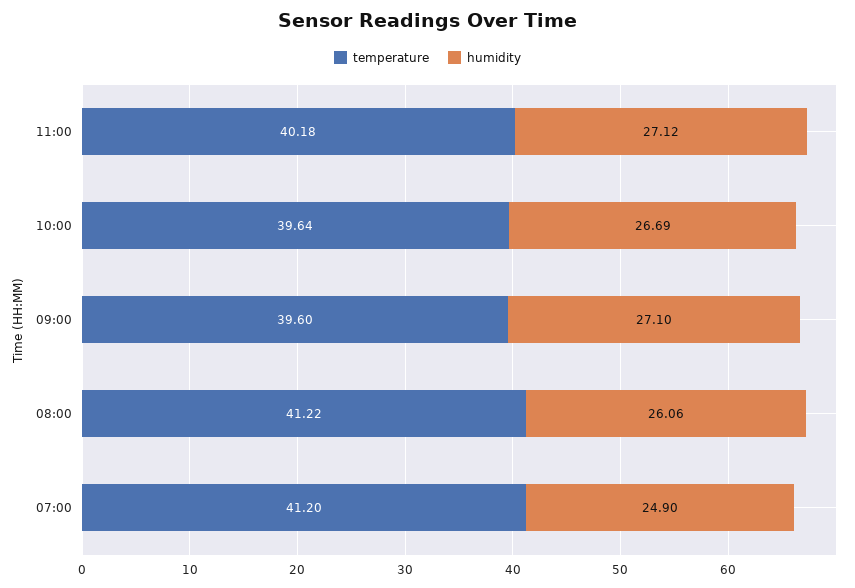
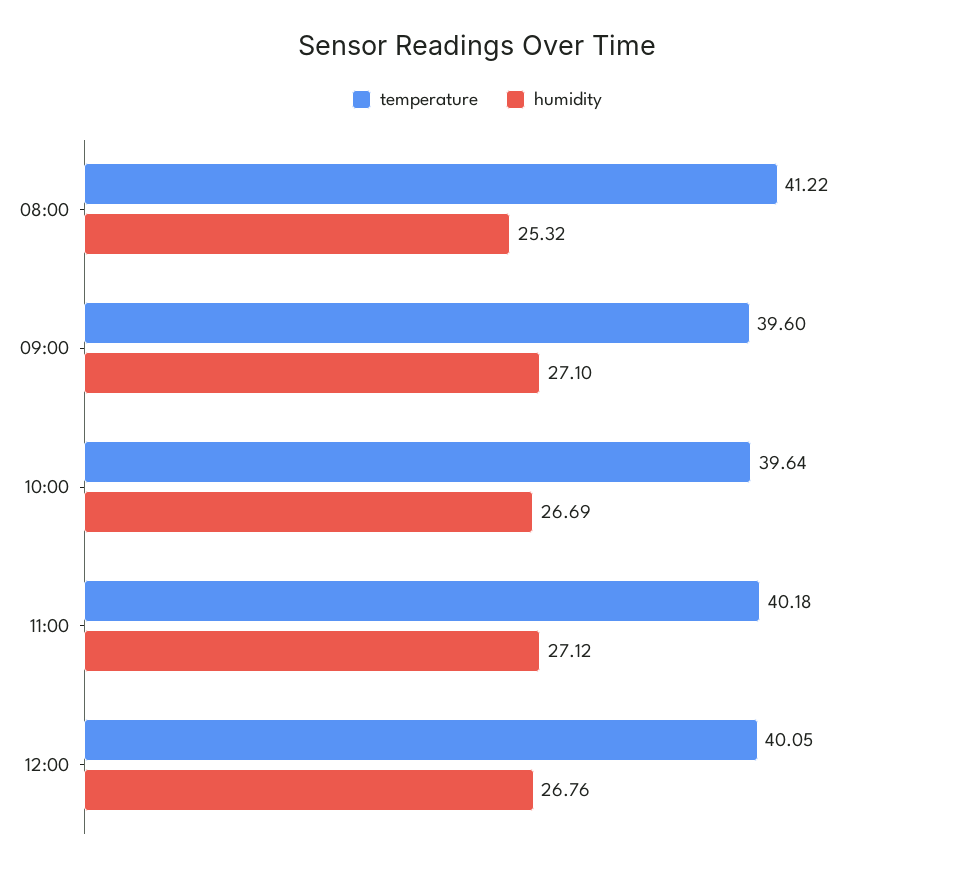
humidity, 08:00: 26.06 -> 25.32
temperature, 07:00: 41.2 -> none
humidity, 07:00: 24.9 -> none
temperature, 12:00: none -> 40.05
humidity, 12:00: none -> 26.76

